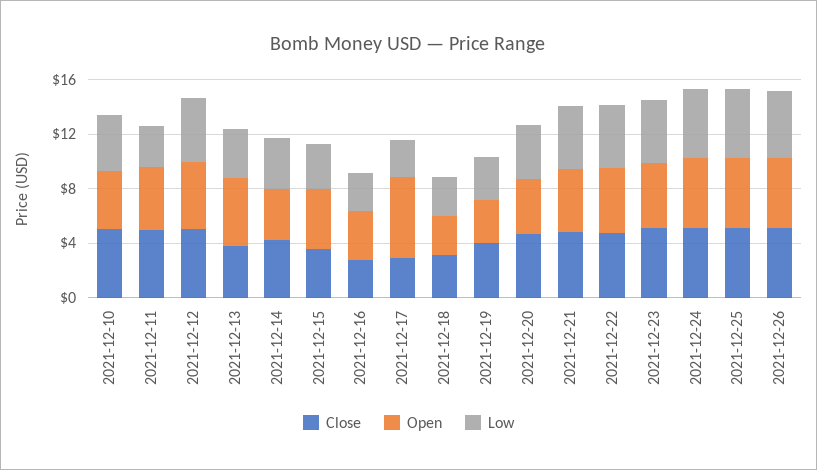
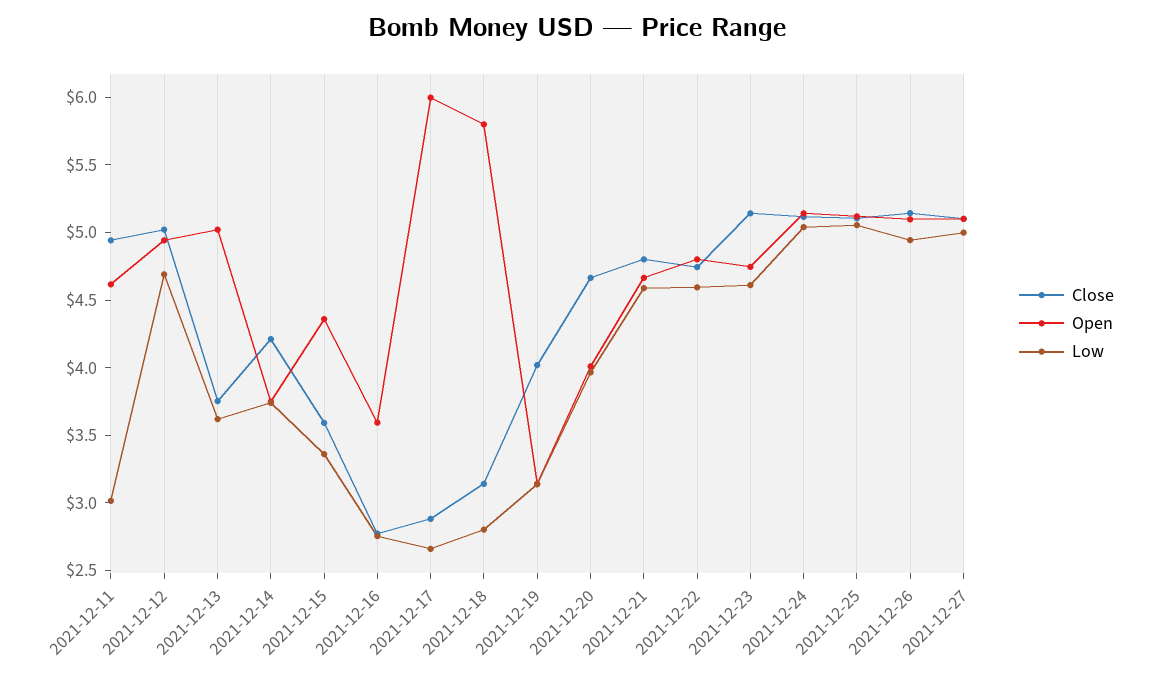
Close, 2021-12-10: 5 -> none
Open, 2021-12-10: 4 -> none
Low, 2021-12-10: 4 -> none
Open, 2021-12-18: 3 -> 5.8
Close, 2021-12-27: none -> 5.1
Open, 2021-12-27: none -> 5.1
Low, 2021-12-27: none -> 5

